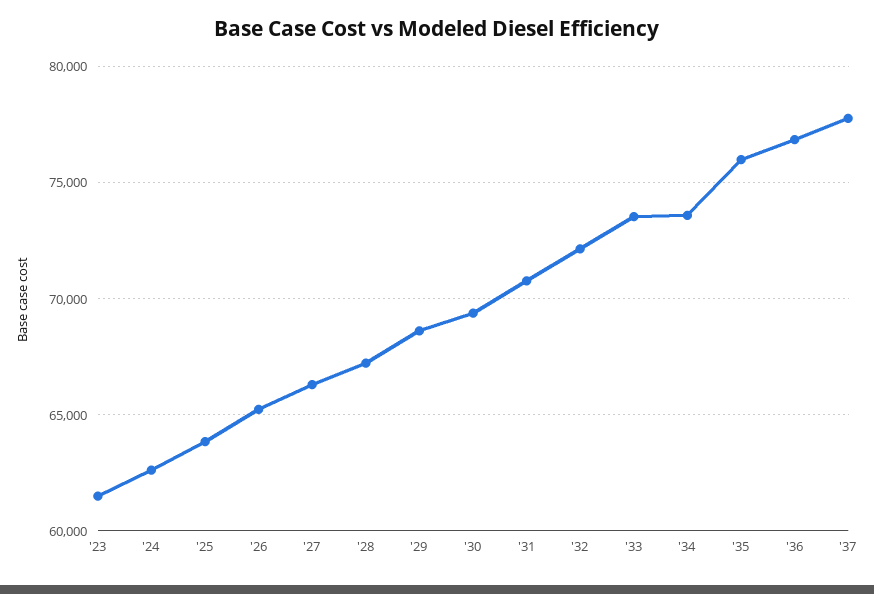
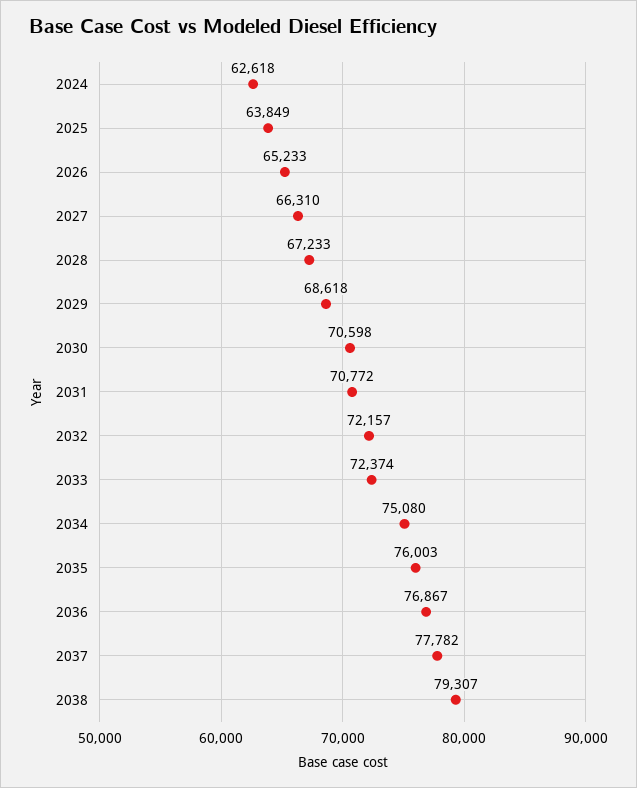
'23: 61500 -> none
'30: 69500 -> 70598
'33: 73500 -> 72374
'34: 73500 -> 75080
2038: none -> 79307

